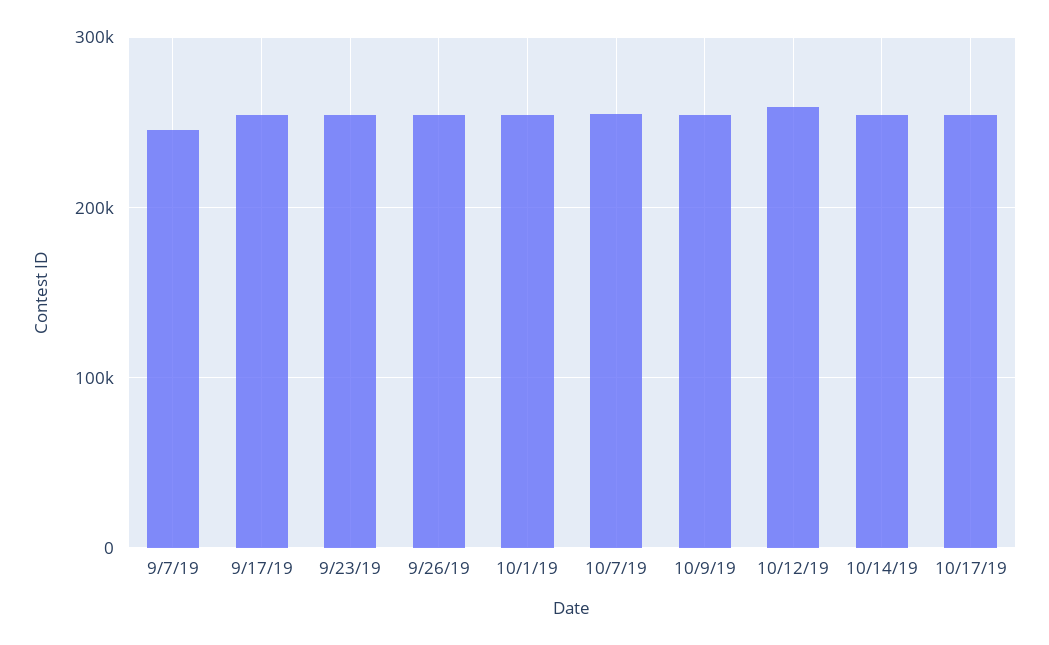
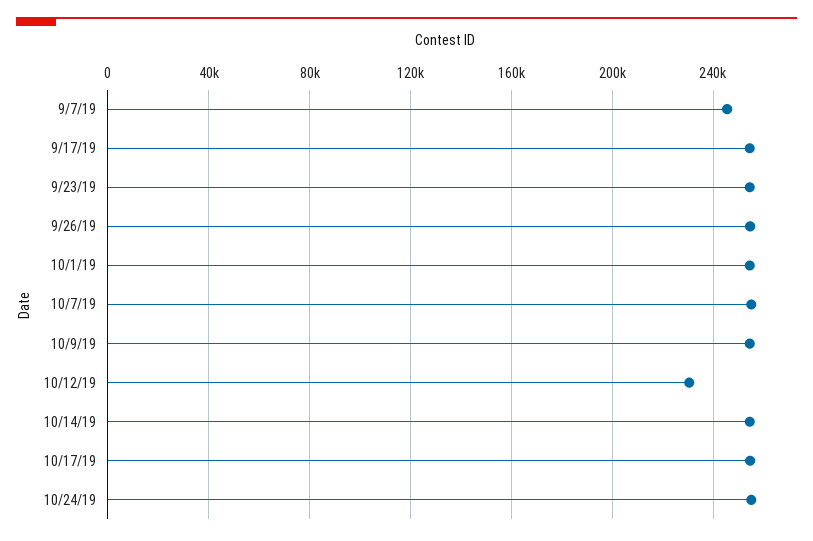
10/12/19: 260000 -> 230000
10/24/19: none -> 255000

